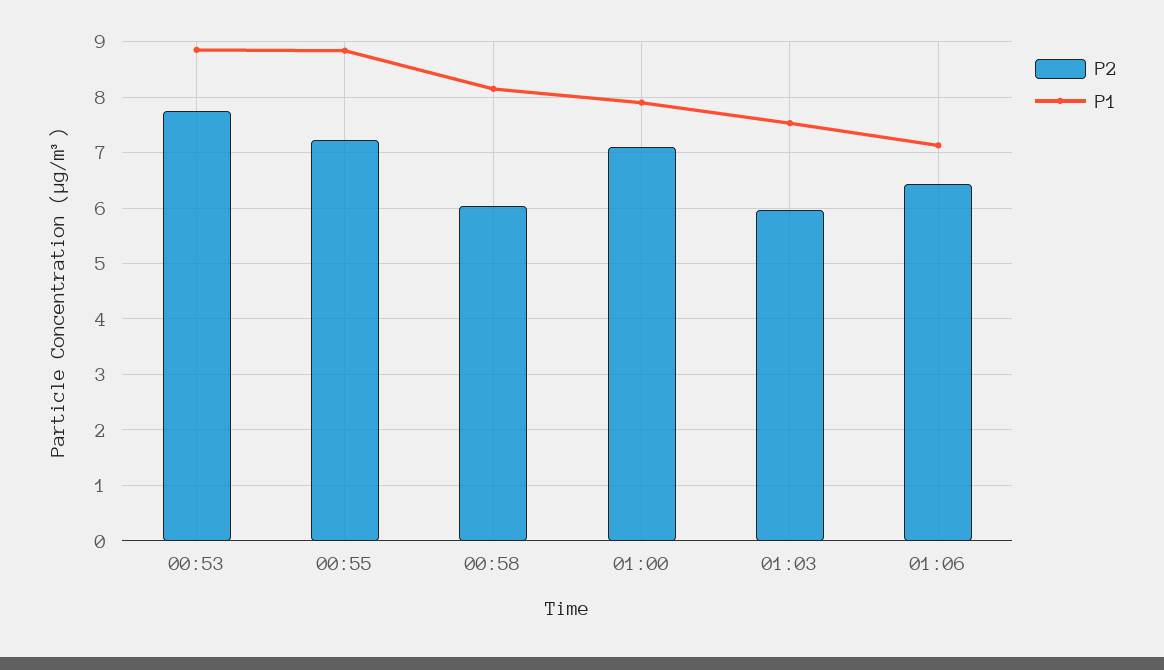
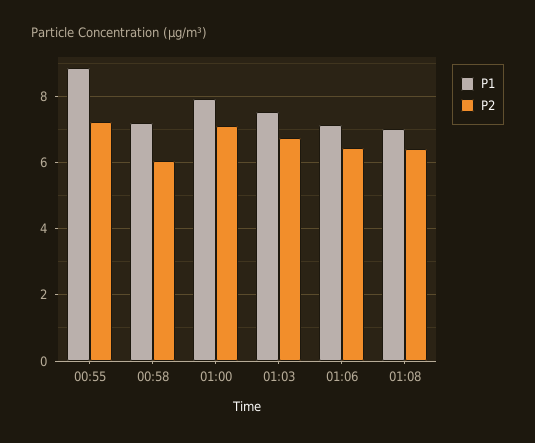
P2, 00:53: 7.8 -> none
P1, 00:53: 8.8 -> none
P1, 00:58: 8.2 -> 7.2
P2, 01:03: 6 -> 6.8
P1, 01:08: none -> 7
P2, 01:08: none -> 6.4

